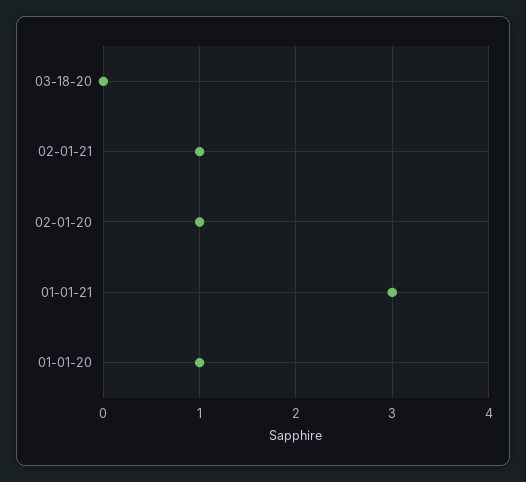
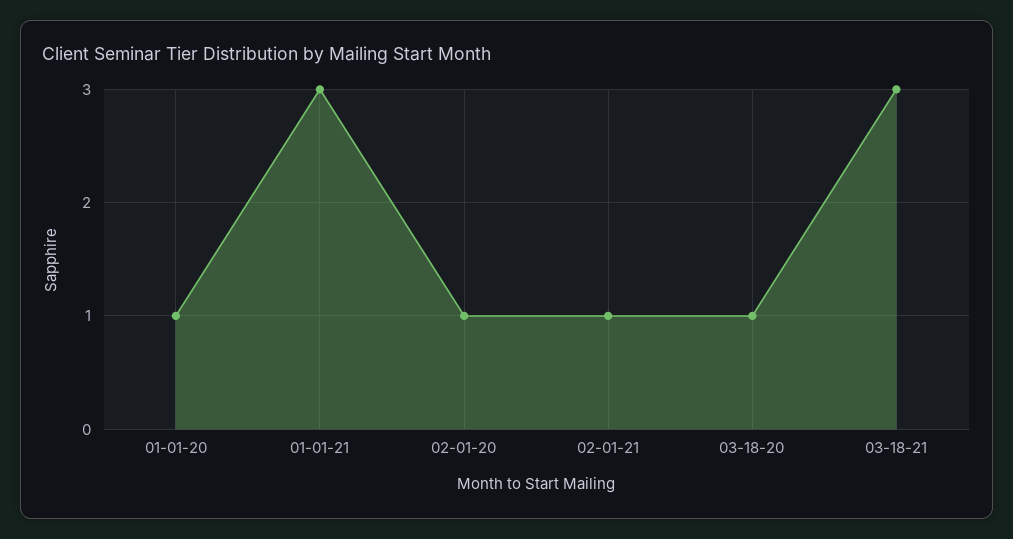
03-18-20: 0 -> 1
03-18-21: none -> 3

